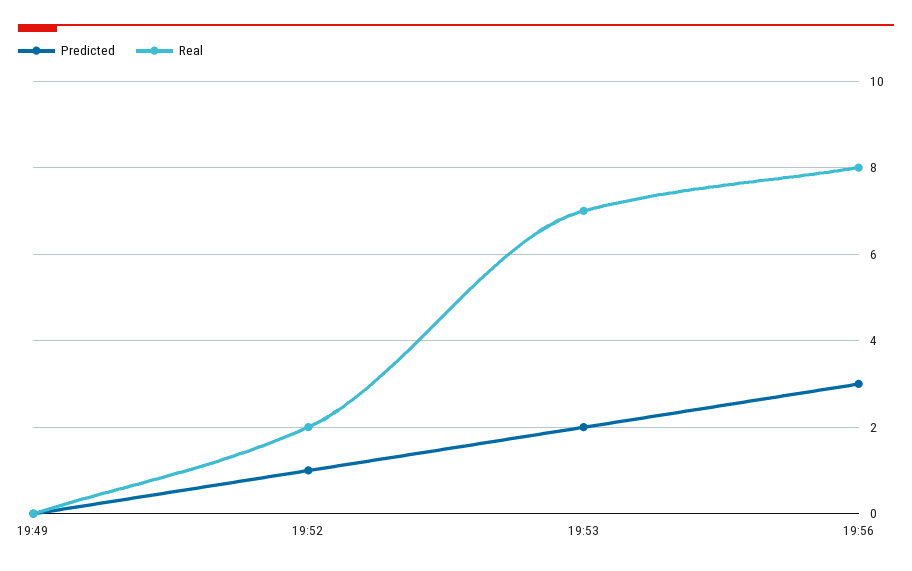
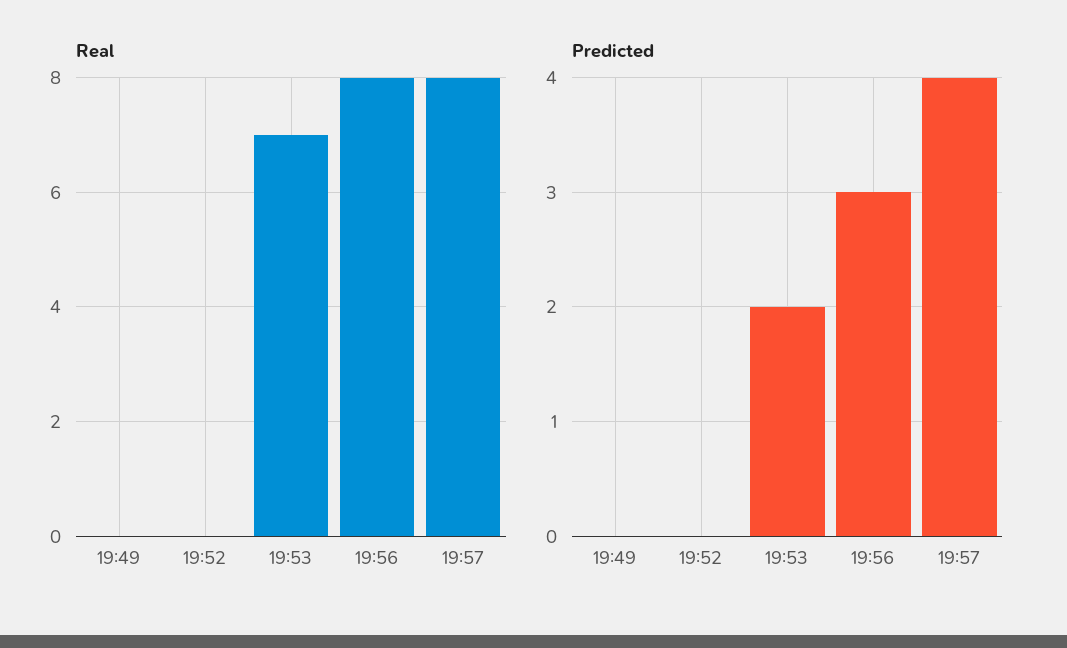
Predicted, 19:52: 1 -> 0
Real, 19:52: 2 -> 0
Real, 19:57: none -> 8
Predicted, 19:57: none -> 4

